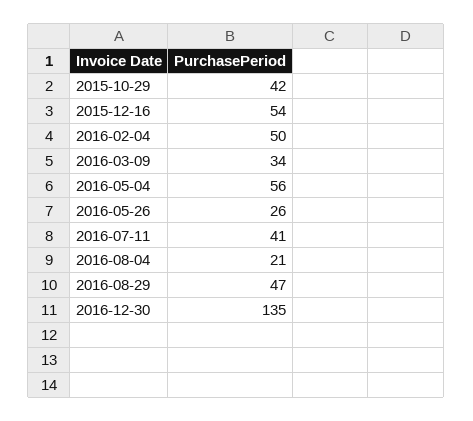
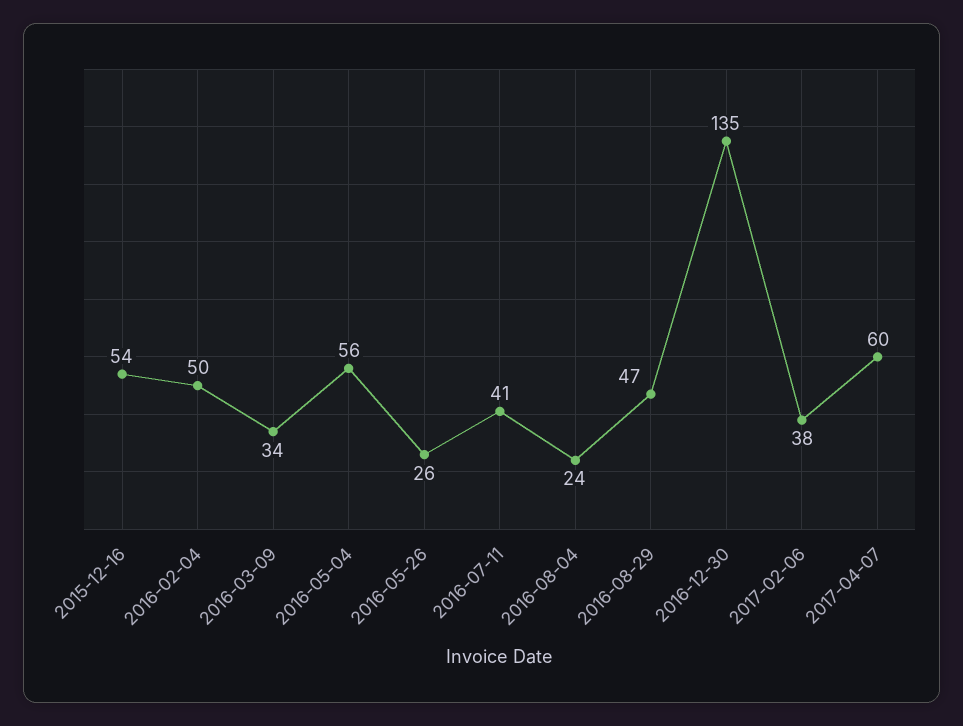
2015-10-29: 42 -> none
2016-08-04: 21 -> 24
2017-02-06: none -> 38
2017-04-07: none -> 60

